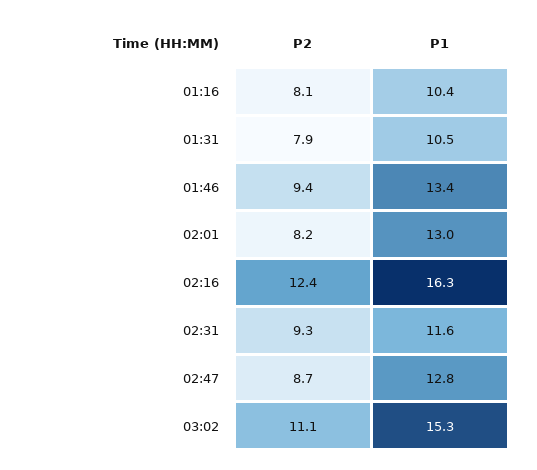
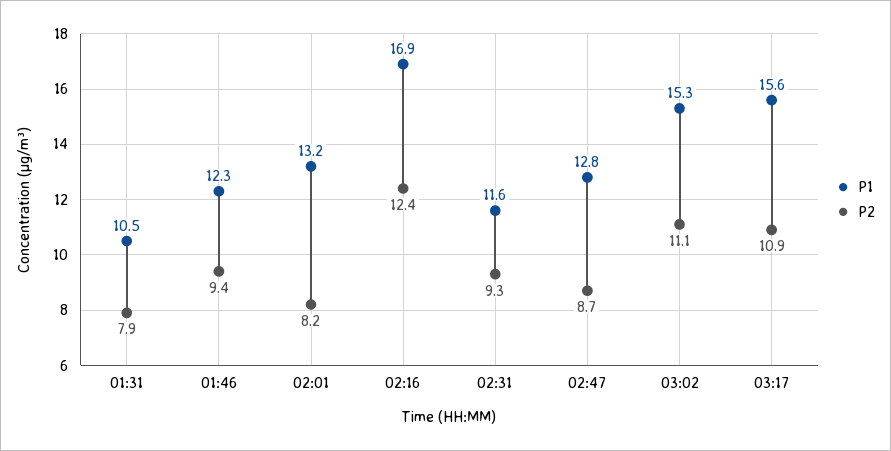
P2, 01:16: 8.1 -> none
P1, 01:16: 10.4 -> none
P1, 01:46: 13.4 -> 12.3
P1, 02:01: 13 -> 13.2
P1, 02:16: 16.3 -> 16.9
P1, 03:17: none -> 15.6
P2, 03:17: none -> 10.9

